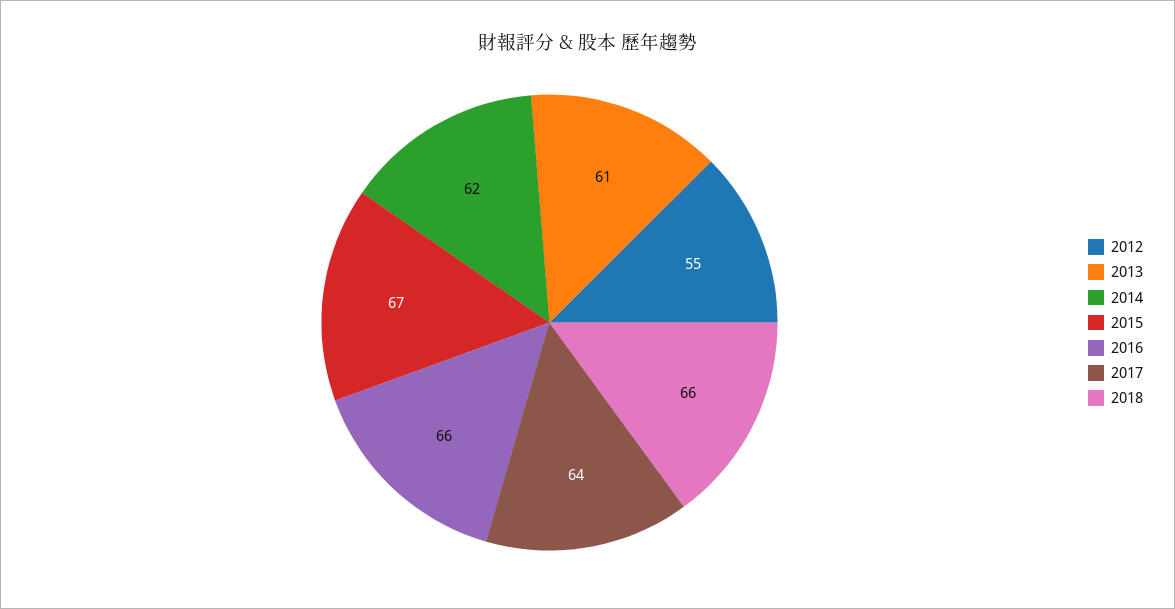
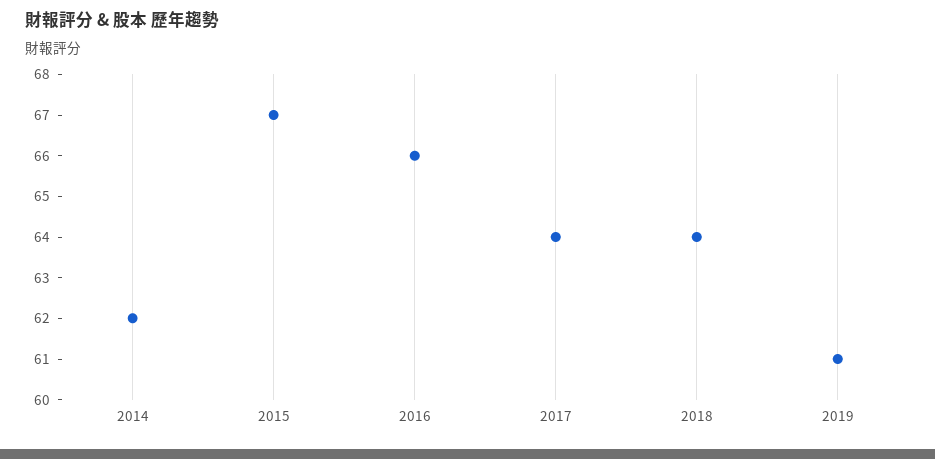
2012: 55 -> none
2013: 61 -> none
2018: 66 -> 64
2019: none -> 61

